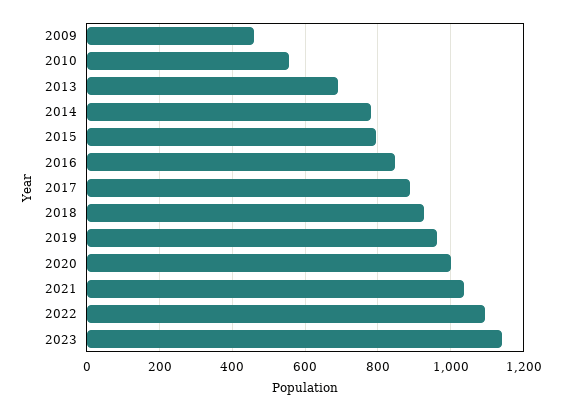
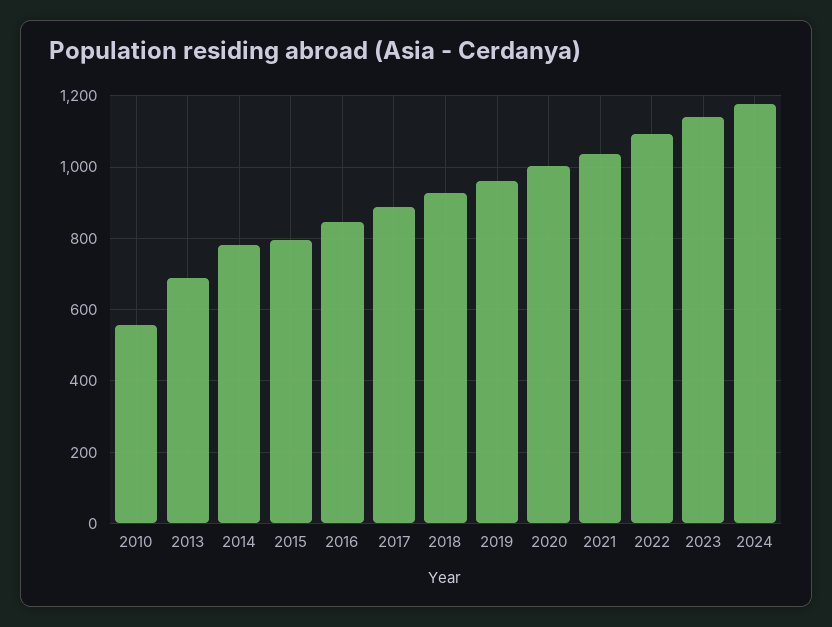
2009: 460 -> none
2024: none -> 1180

